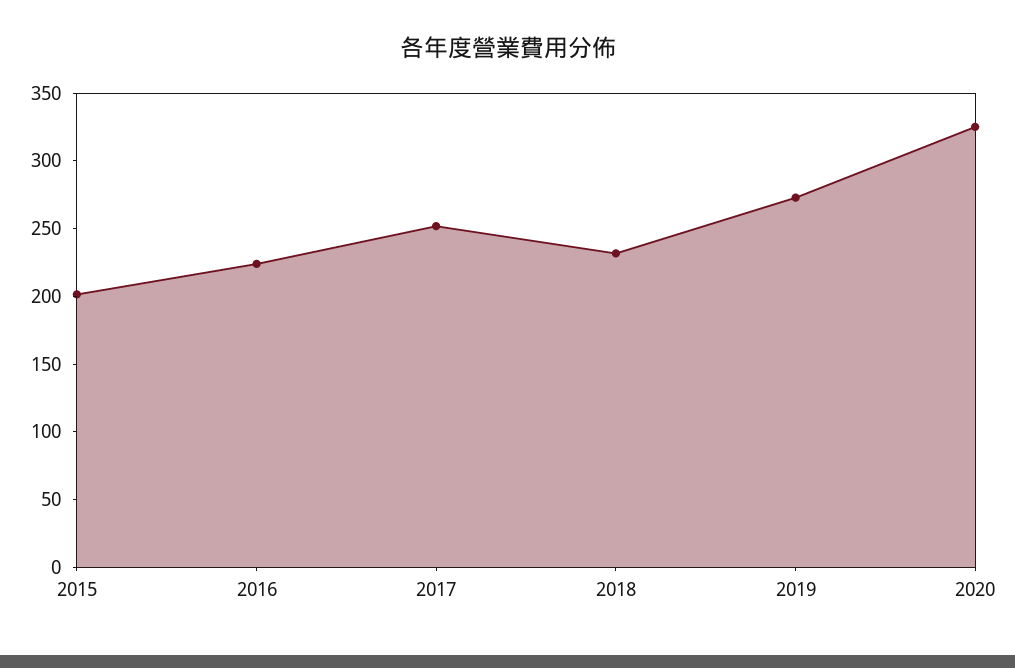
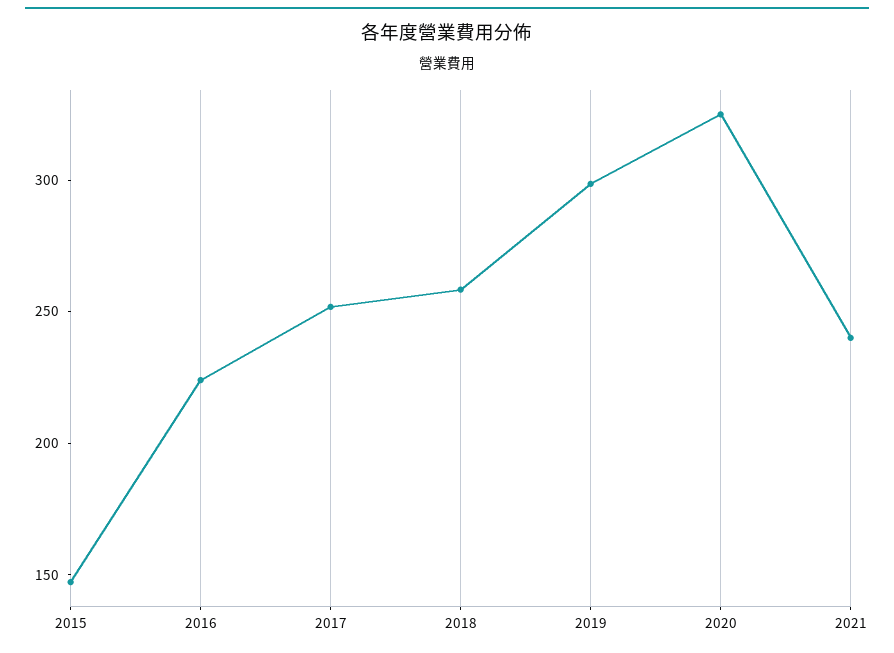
2015: 200 -> 150
2018: 230 -> 260
2019: 270 -> 300
2021: none -> 240

